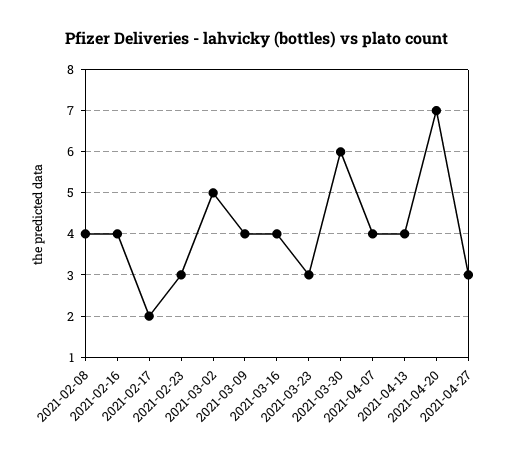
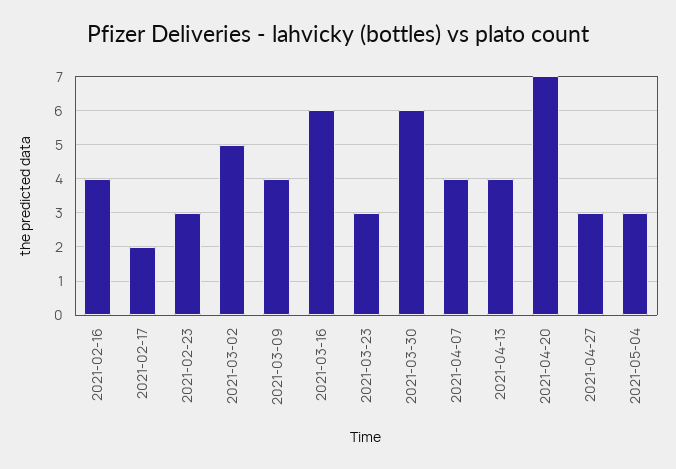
2021-02-08: 4 -> none
2021-03-16: 4 -> 6
2021-05-04: none -> 3

